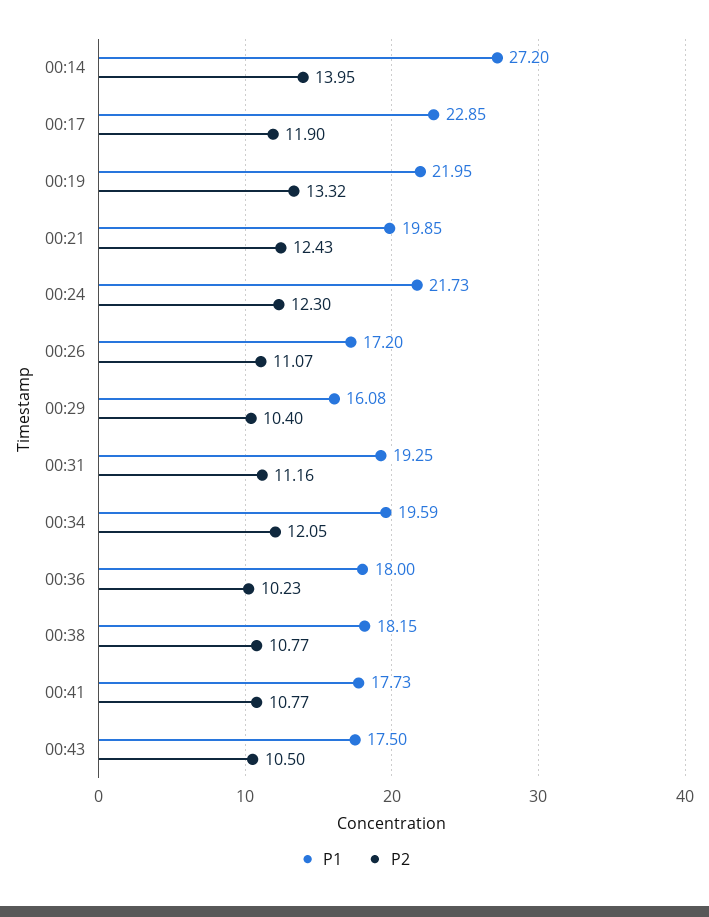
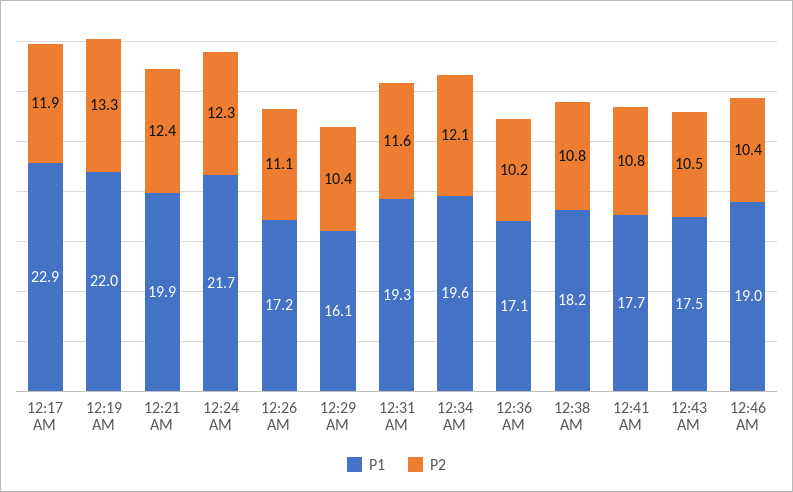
P1, 00:14: 27.2 -> none
P2, 00:14: 13.95 -> none
P2, 00:31: 11.16 -> 11.6
P1, 00:36: 18 -> 17.1
P1, 12:46 AM: none -> 19
P2, 12:46 AM: none -> 10.4

